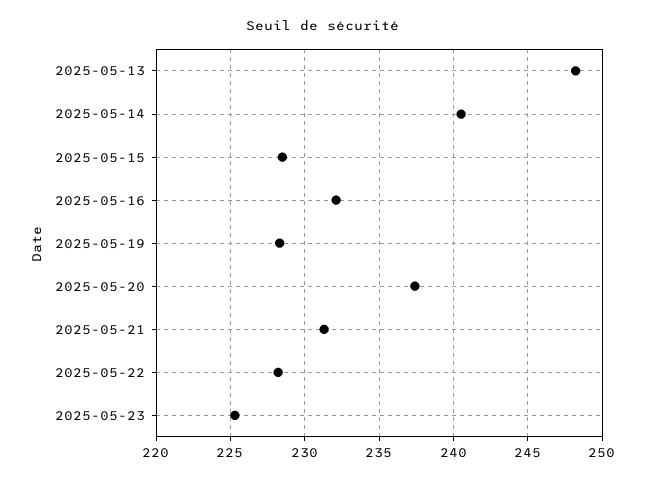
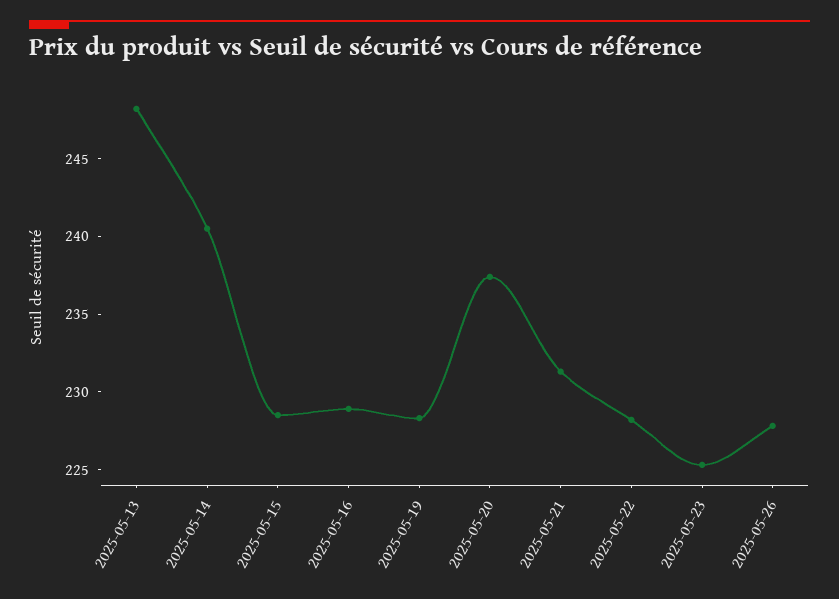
2025-05-16: 232 -> 229
2025-05-26: none -> 228

